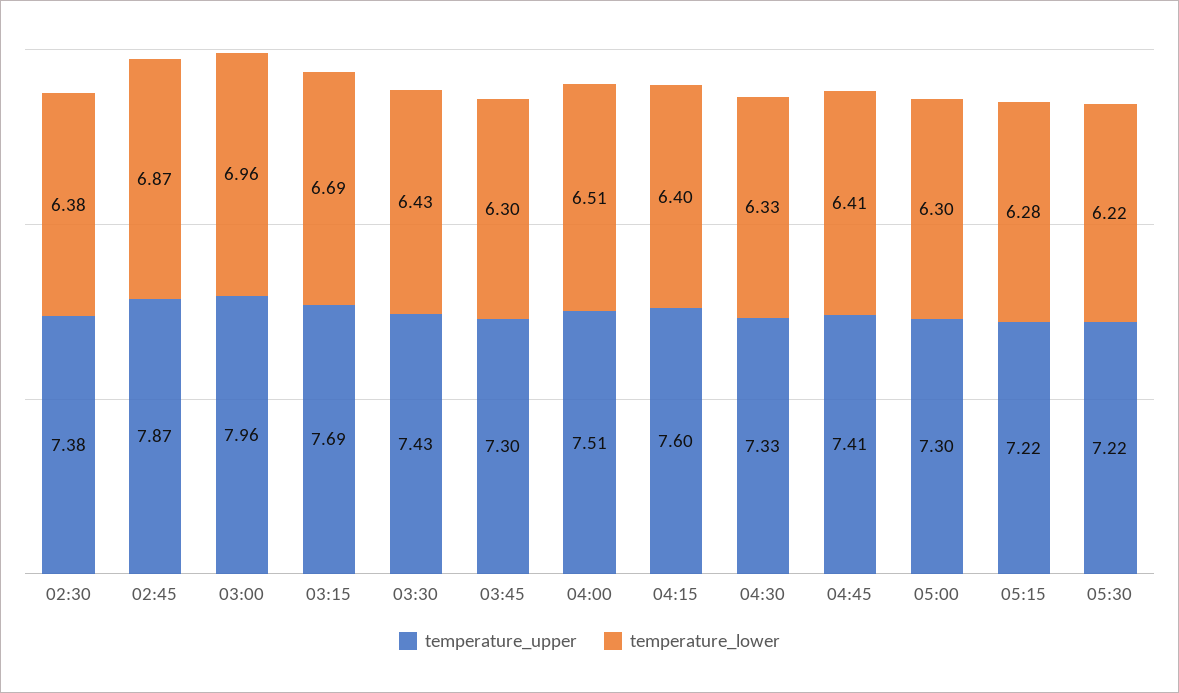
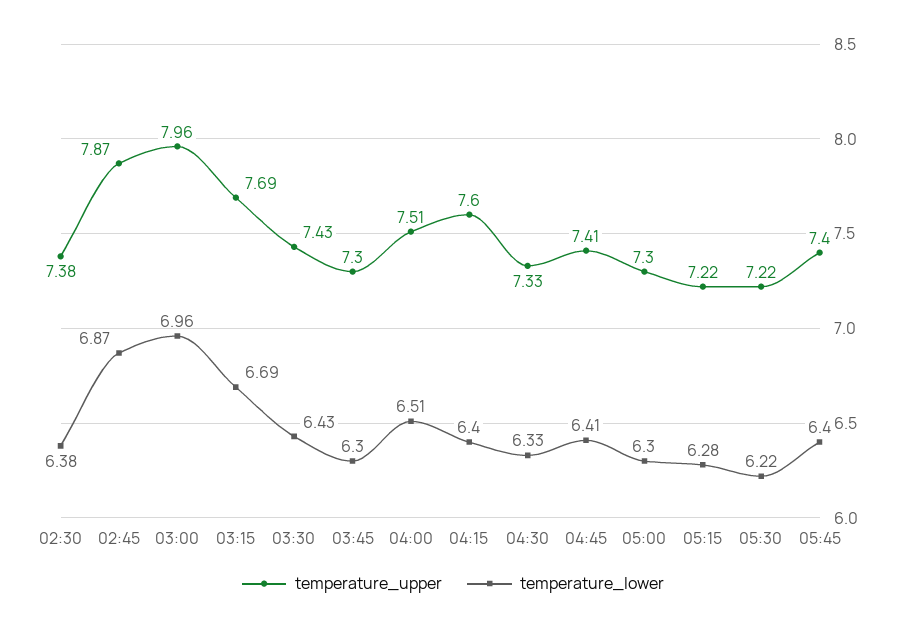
temperature_upper, 05:45: none -> 7.4
temperature_lower, 05:45: none -> 6.4

